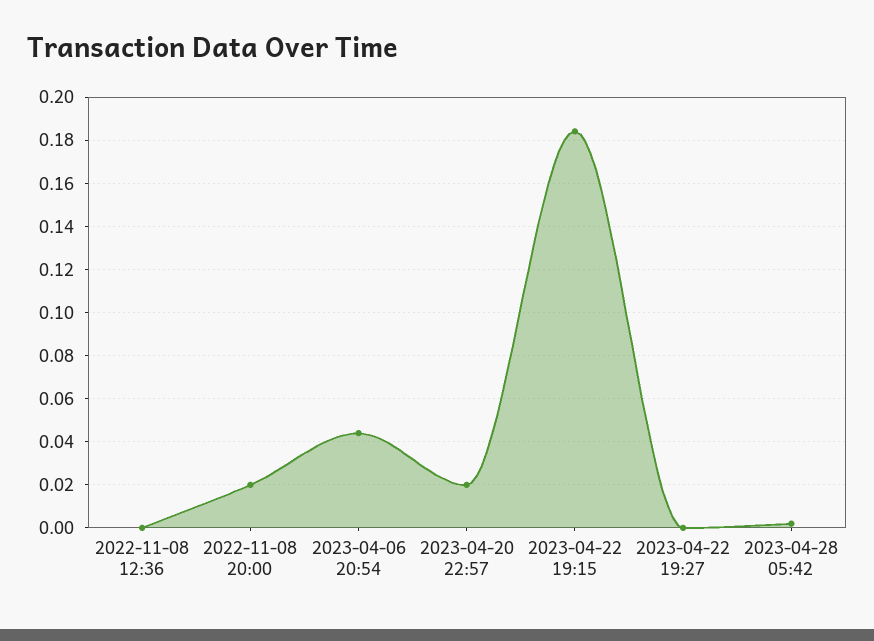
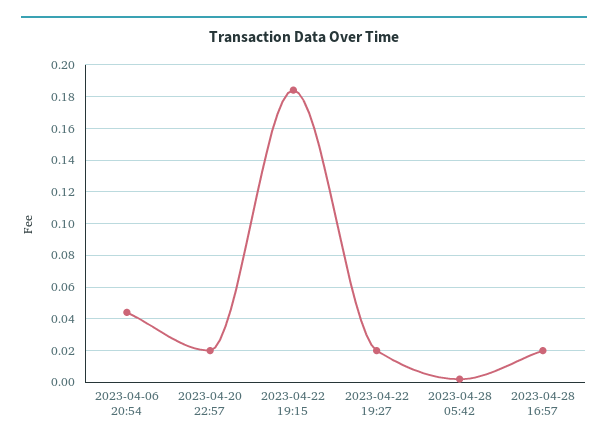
2022-11-08 12:36: 0 -> none
2022-11-08 20:00: 0.02 -> none
2023-04-22 19:27: 0 -> 0.02
2023-04-28 16:57: none -> 0.02

